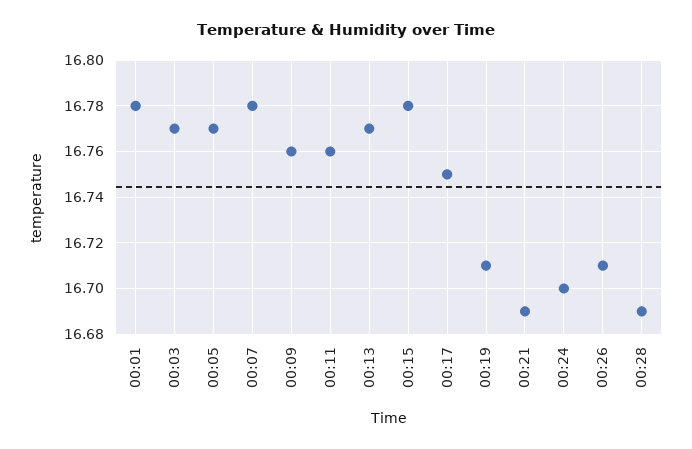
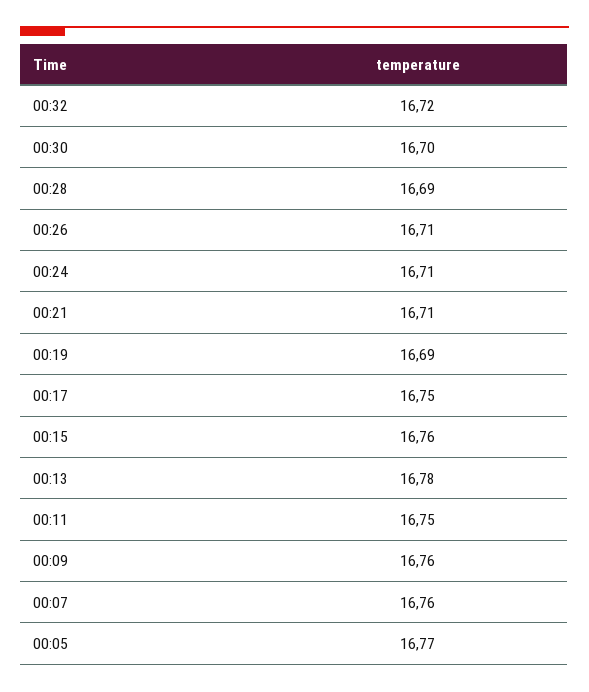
00:01: 16.78 -> none
00:03: 16.77 -> none
00:07: 16.78 -> 16.76
00:11: 16.76 -> 16.75
00:13: 16.77 -> 16.78
00:15: 16.78 -> 16.76
00:19: 16.71 -> 16.69
00:21: 16.69 -> 16.71
00:24: 16.7 -> 16.71
00:32: none -> 16.72
00:30: none -> 16.7

